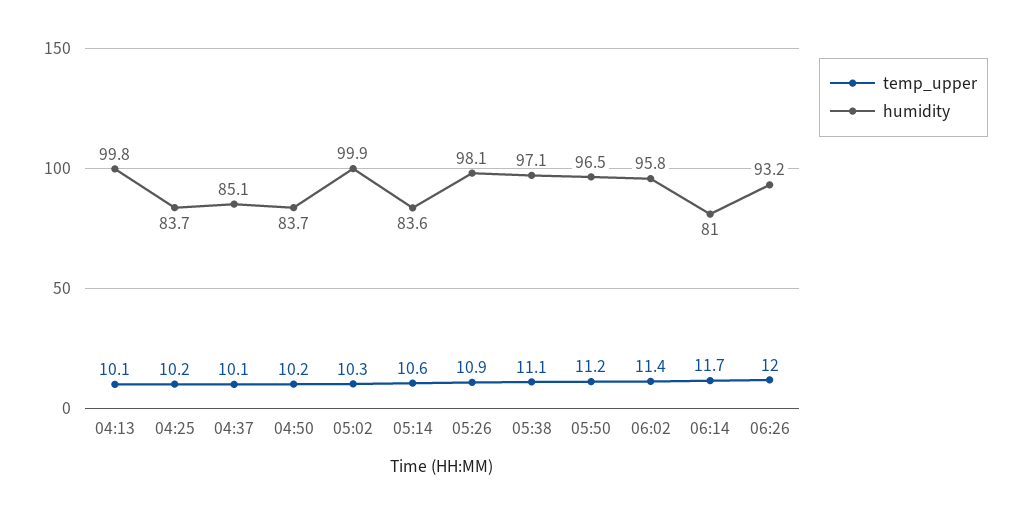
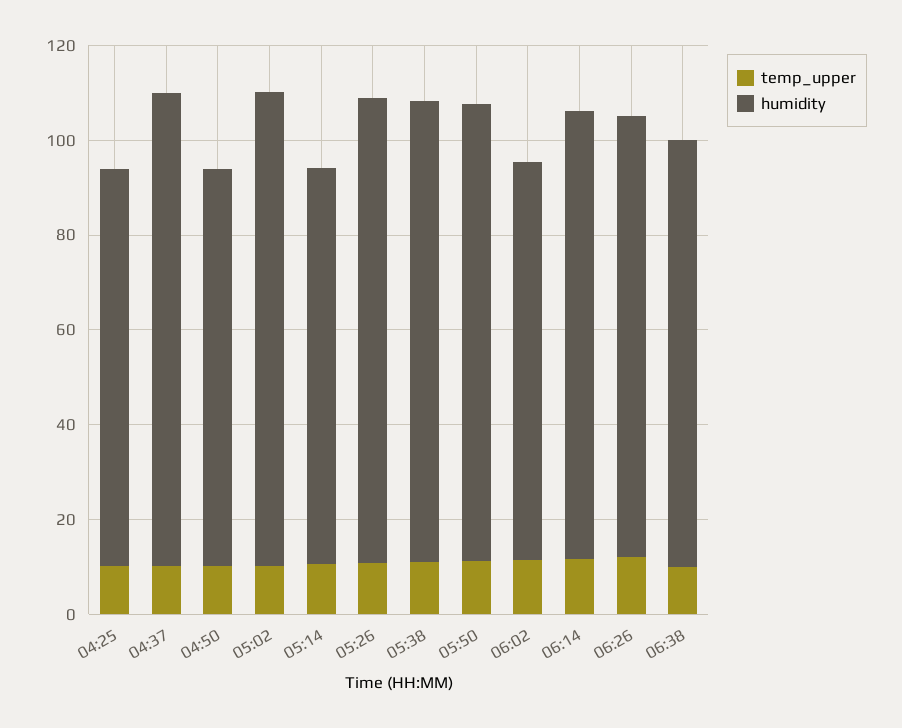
temp_upper, 04:13: 10.1 -> none
humidity, 04:13: 99.8 -> none
humidity, 04:37: 85.1 -> 100
humidity, 06:02: 95.8 -> 85
humidity, 06:14: 81 -> 95
temp_upper, 06:38: none -> 10
humidity, 06:38: none -> 90

